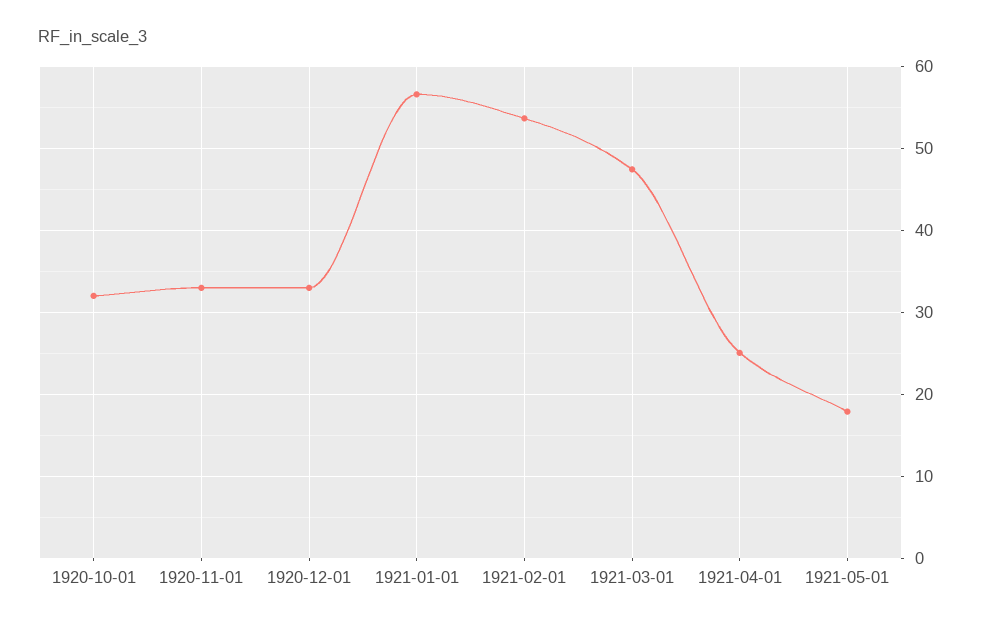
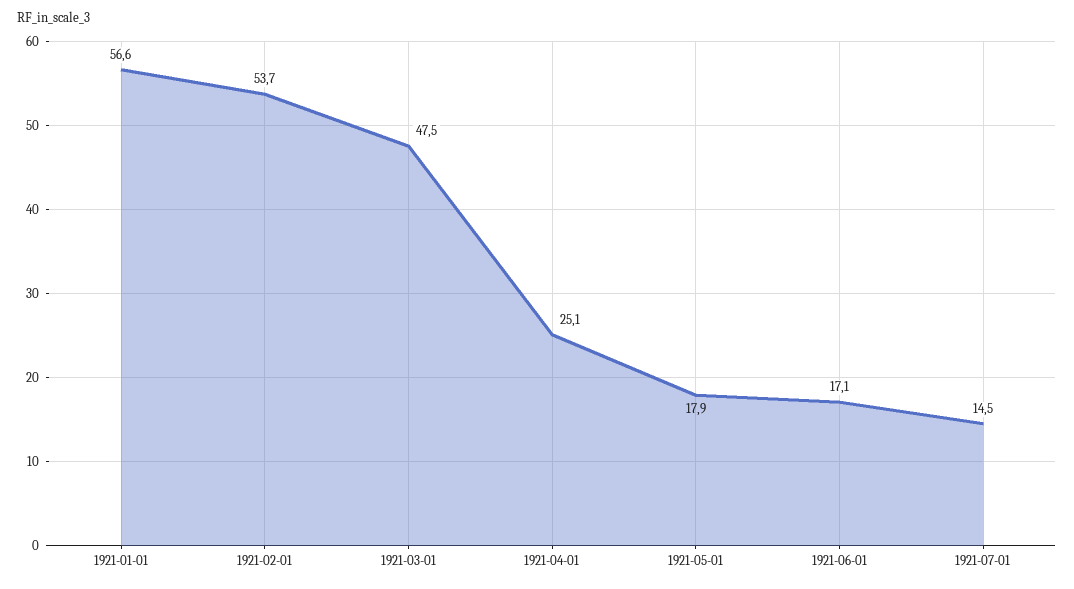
1920-10-01: 32 -> none
1920-11-01: 33 -> none
1920-12-01: 33 -> none
1921-06-01: none -> 17.1
1921-07-01: none -> 14.5

